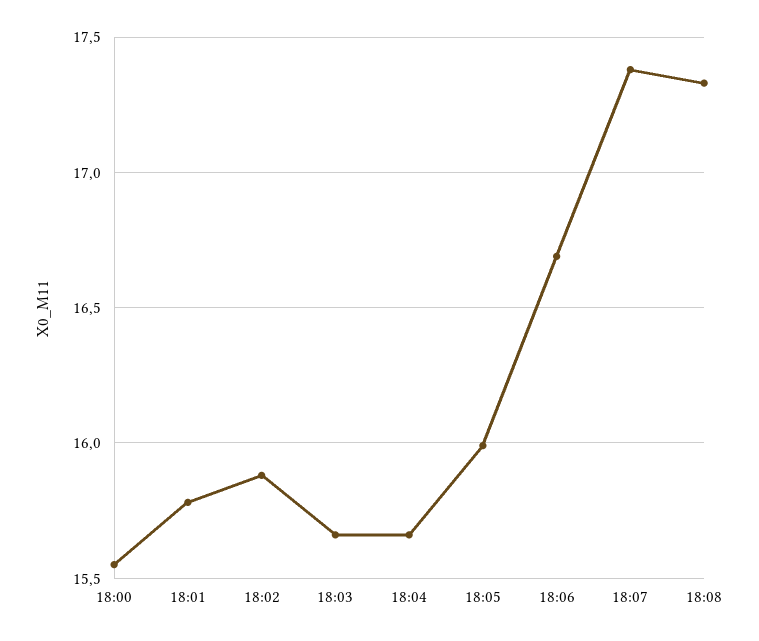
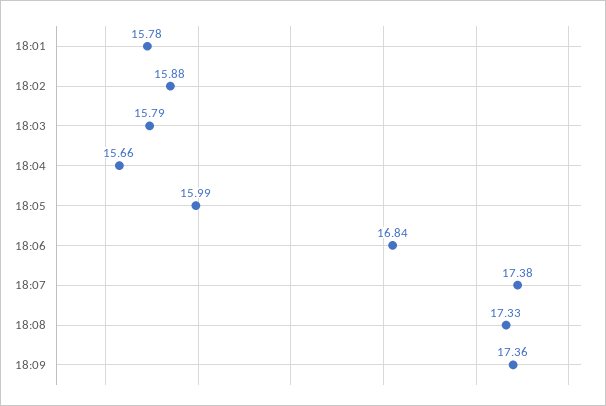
18:00: 15.55 -> none
18:03: 15.65 -> 15.79
18:06: 16.7 -> 16.84
18:09: none -> 17.36

